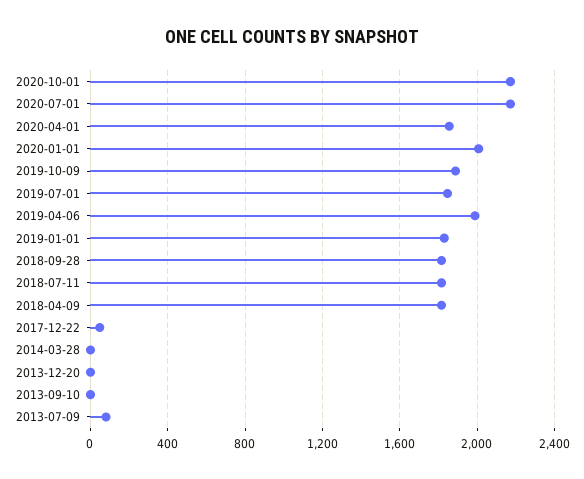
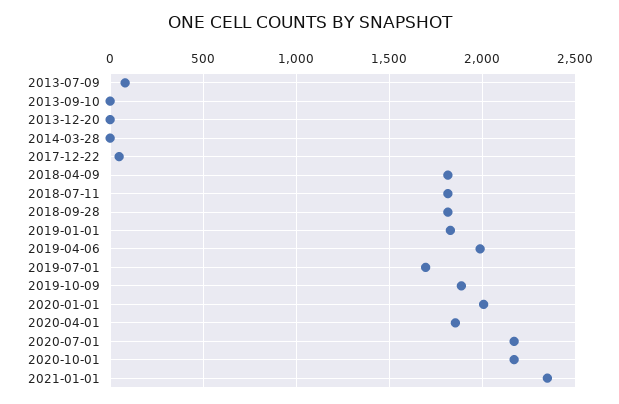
2019-07-01: 1850 -> 1700
2021-01-01: none -> 2350

